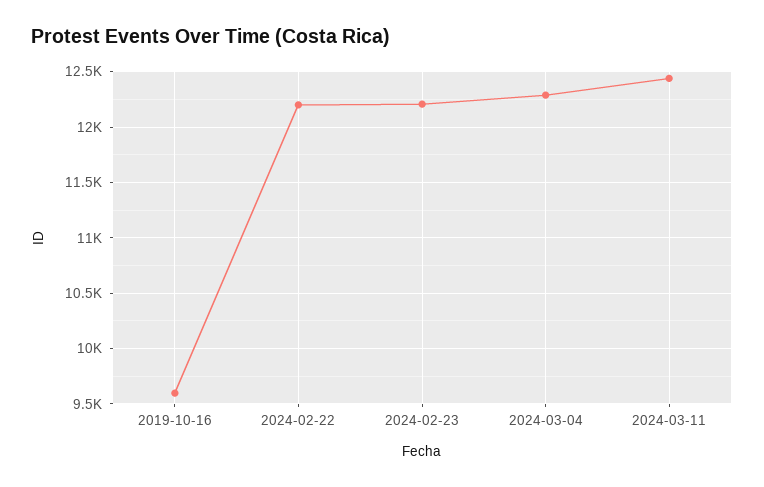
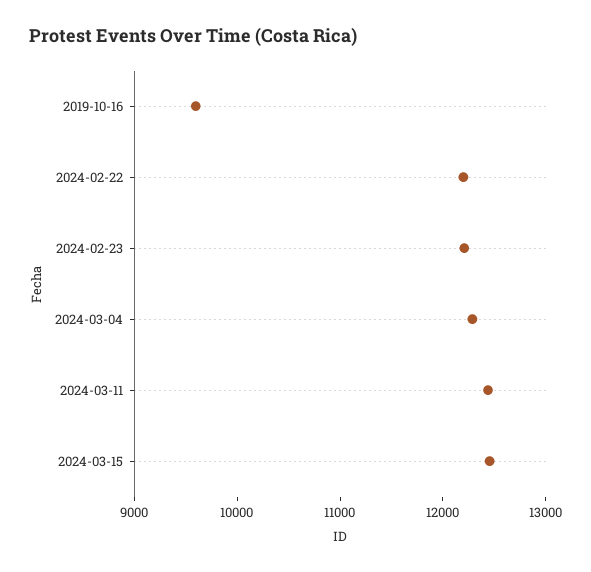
2024-03-15: none -> 12400

